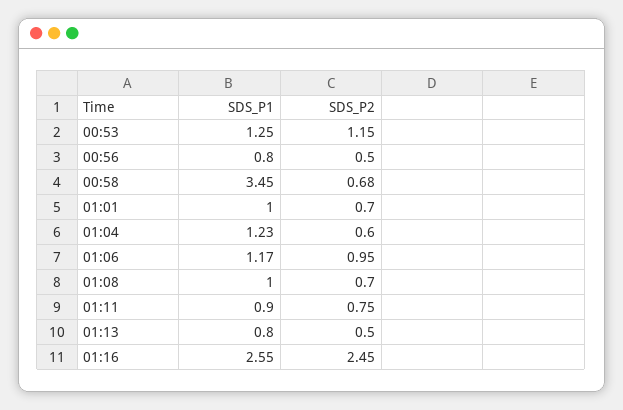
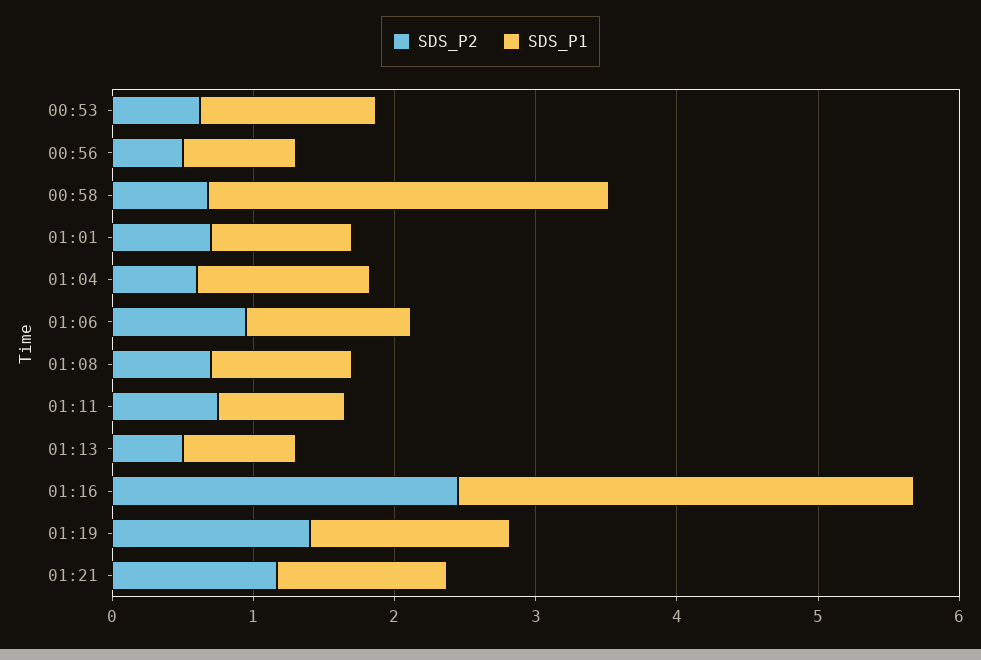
SDS_P2, 00:53: 1.15 -> 0.6
SDS_P1, 00:58: 3.45 -> 2.8
SDS_P1, 01:16: 2.55 -> 3.2
SDS_P2, 01:19: none -> 1.4
SDS_P1, 01:19: none -> 1.4
SDS_P2, 01:21: none -> 1.2
SDS_P1, 01:21: none -> 1.2

